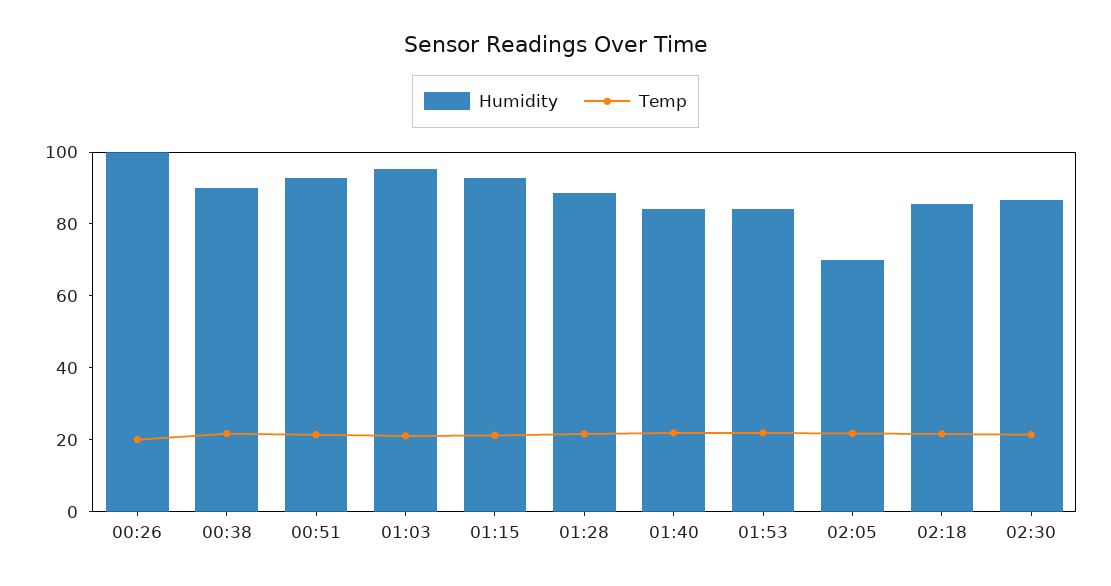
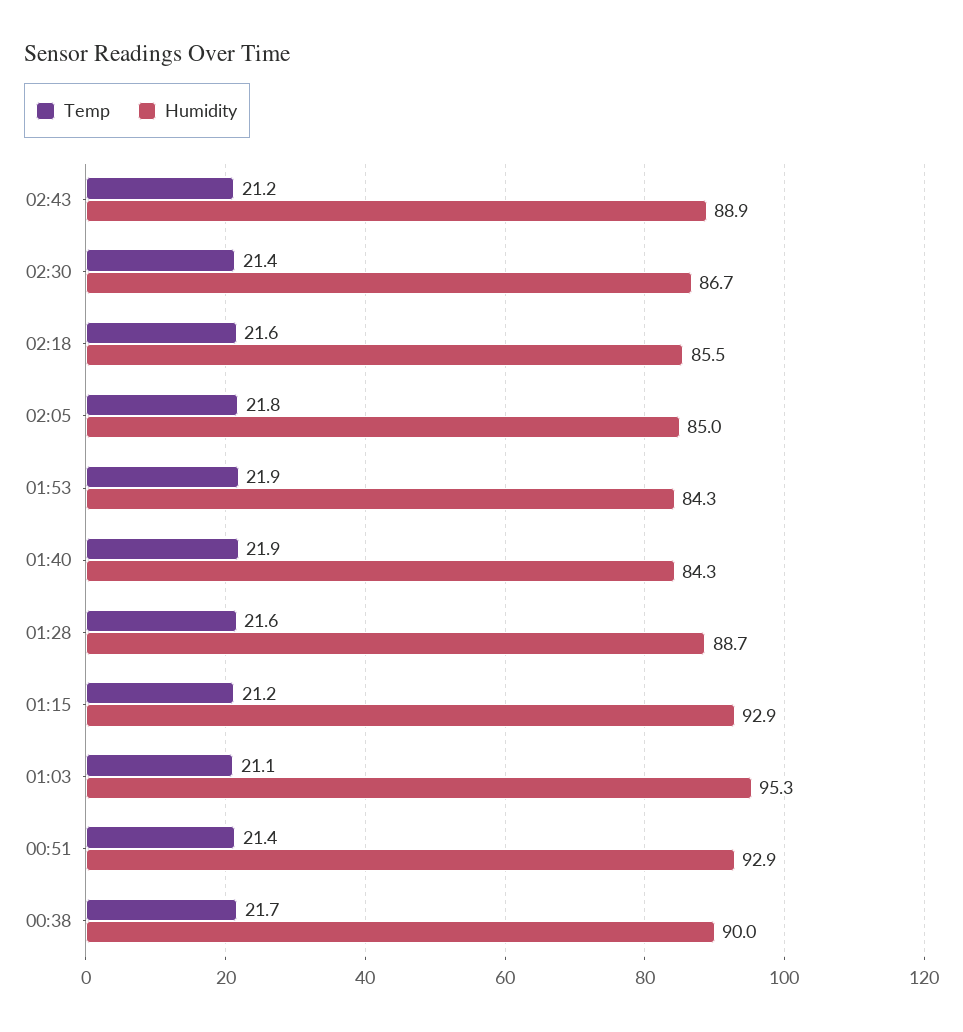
Humidity, 00:26: 100 -> none
Temp, 00:26: 20 -> none
Humidity, 02:05: 70 -> 85
Temp, 02:43: none -> 21.2
Humidity, 02:43: none -> 88.9

